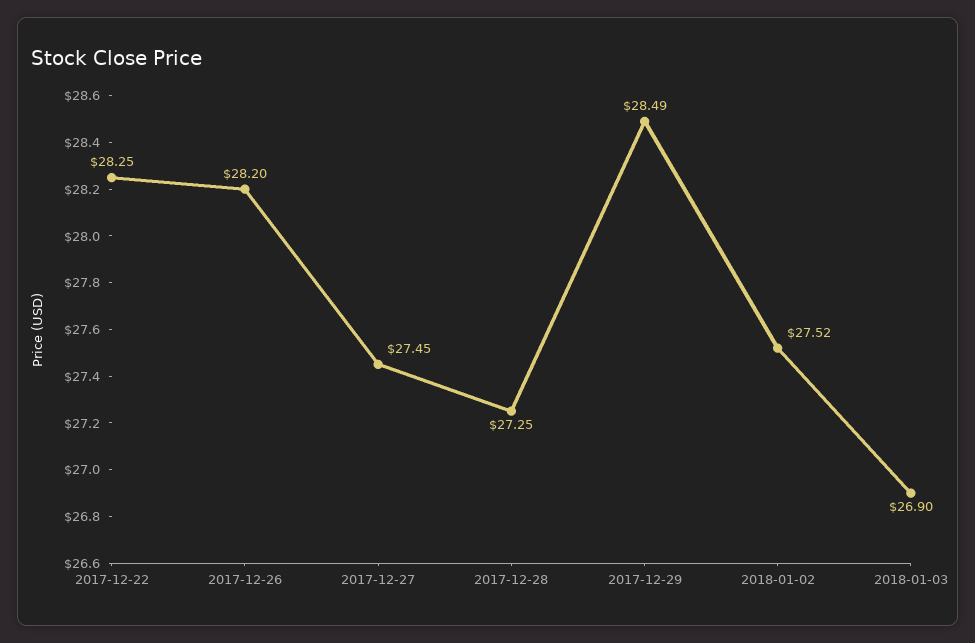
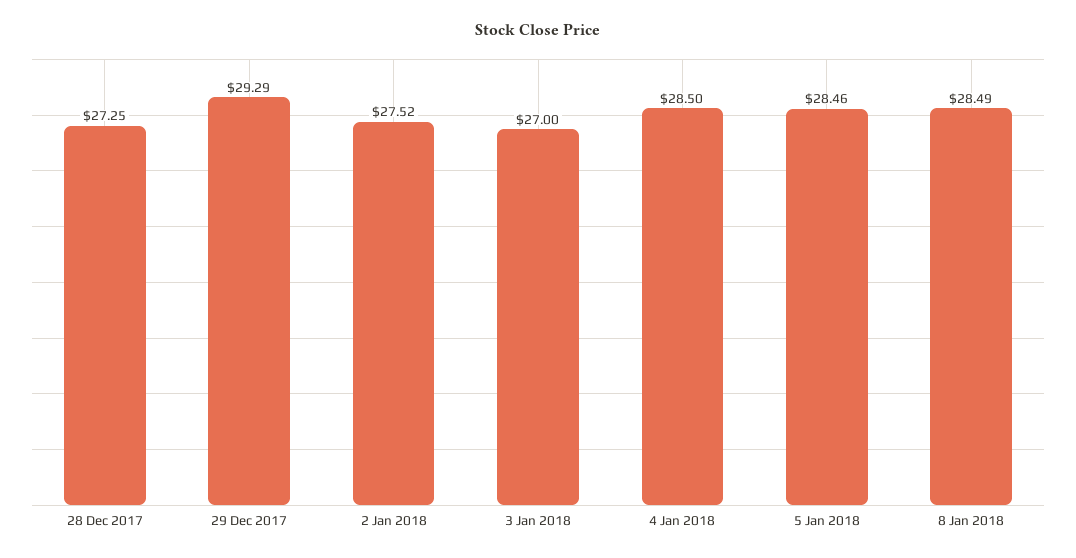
2017-12-22: 28.25 -> none
2017-12-26: 28.2 -> none
2017-12-27: 27.45 -> none
2017-12-29: 28.49 -> 29.29
2018-01-03: 26.9 -> 27
4 Jan 2018: none -> 28.5
5 Jan 2018: none -> 28.46
8 Jan 2018: none -> 28.49

